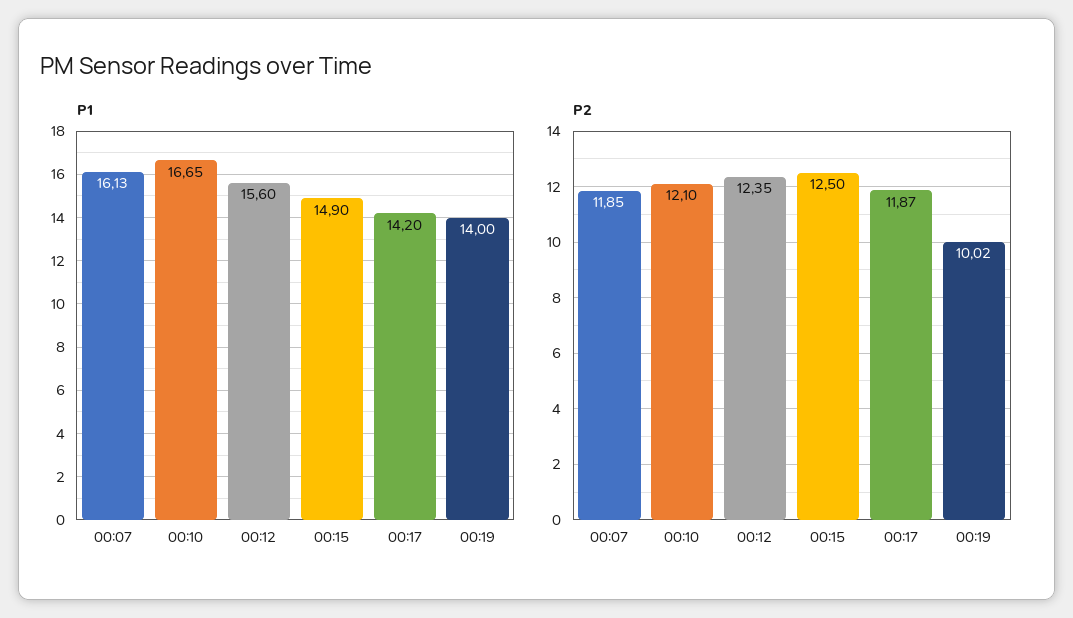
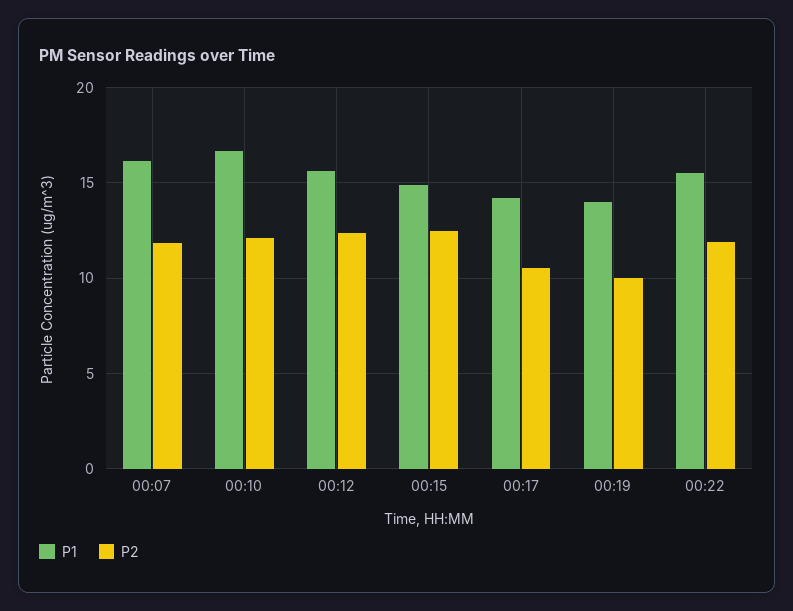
P2, 00:17: 11.87 -> 10.5
P1, 00:22: none -> 15.5
P2, 00:22: none -> 12

